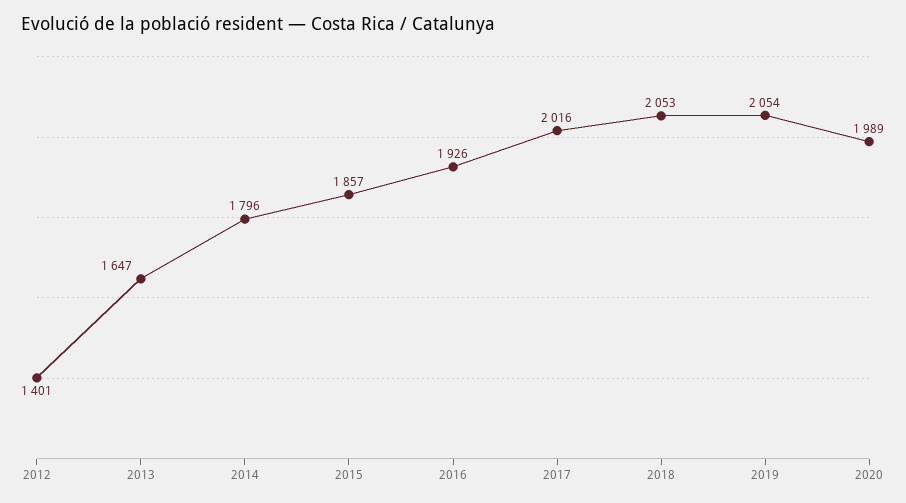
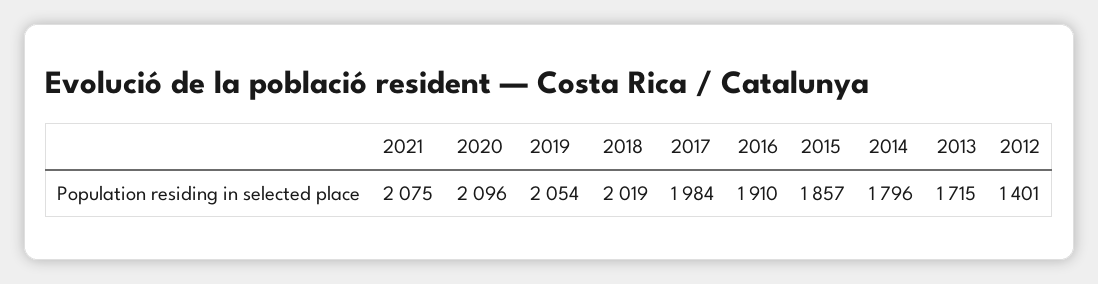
2013: 1647 -> 1715
2016: 1926 -> 1910
2017: 2016 -> 1984
2018: 2053 -> 2019
2020: 1989 -> 2096
2021: none -> 2075

